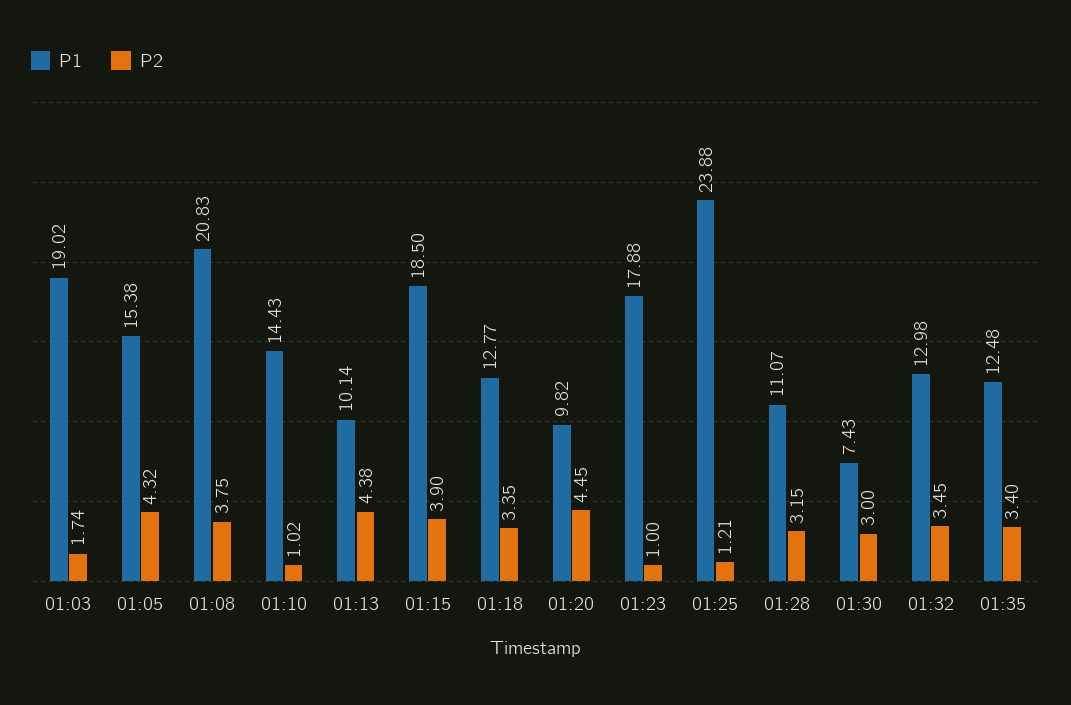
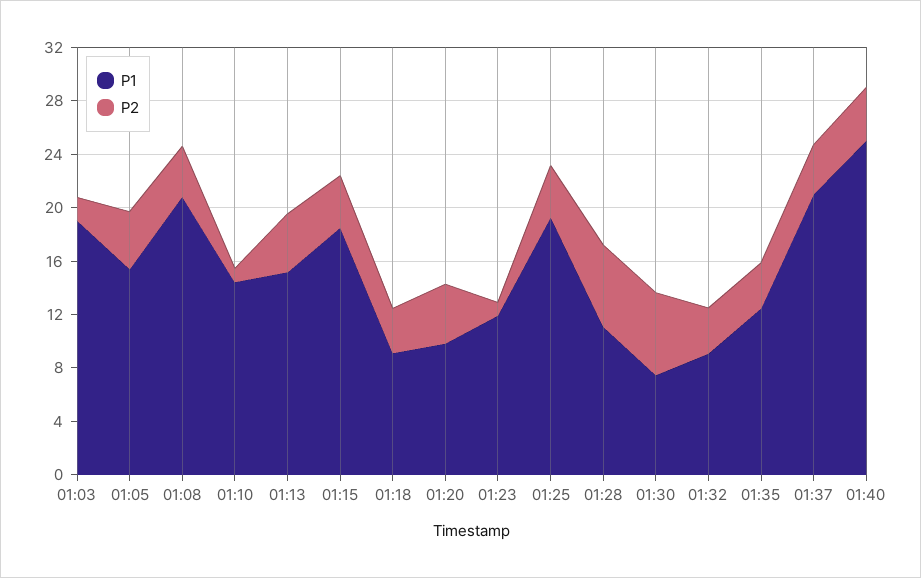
P1, 01:13: 10.14 -> 15
P1, 01:18: 12.77 -> 9
P1, 01:23: 17.88 -> 12
P1, 01:25: 23.88 -> 19
P2, 01:25: 1.21 -> 4
P2, 01:28: 3.15 -> 6
P2, 01:30: 3 -> 6
P1, 01:32: 12.98 -> 9
P1, 01:37: none -> 21
P2, 01:37: none -> 4
P1, 01:40: none -> 25
P2, 01:40: none -> 4

